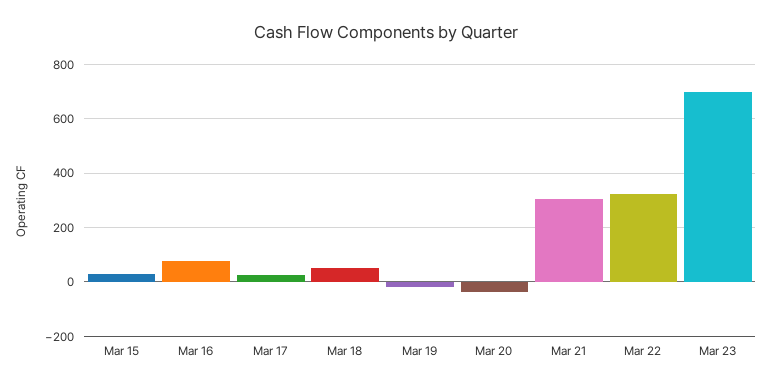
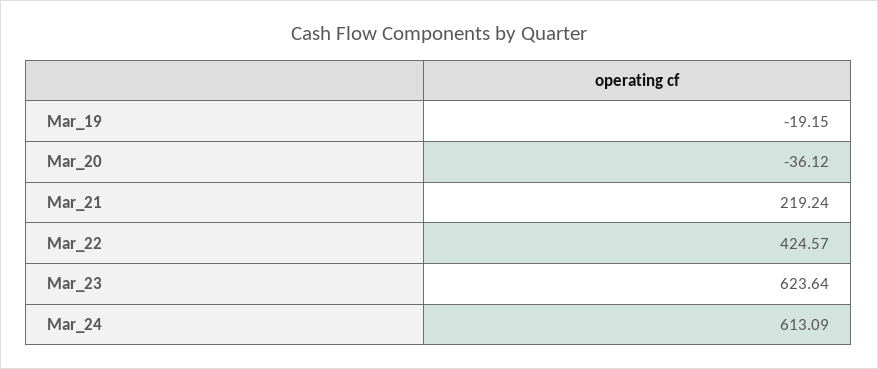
Mar 15: 25 -> none
Mar 16: 75 -> none
Mar 17: 25 -> none
Mar 18: 50 -> none
Mar 21: 300 -> 219.24
Mar 22: 325 -> 424.57
Mar 23: 700 -> 623.64
Mar_24: none -> 613.09

